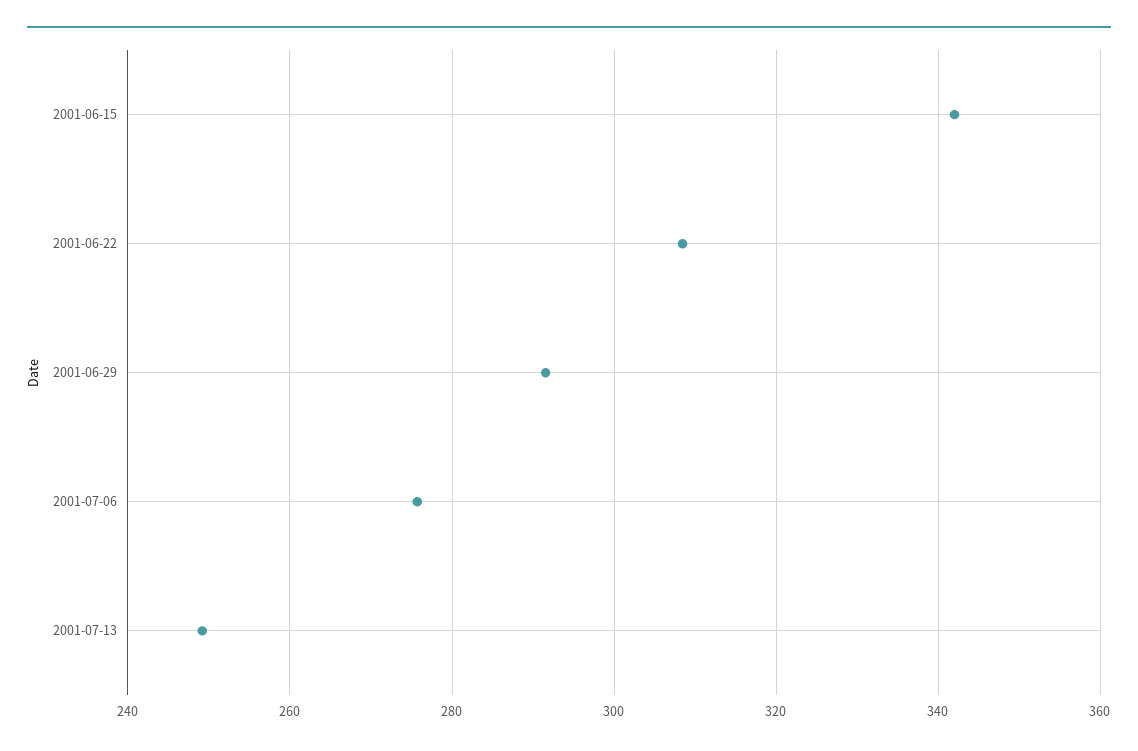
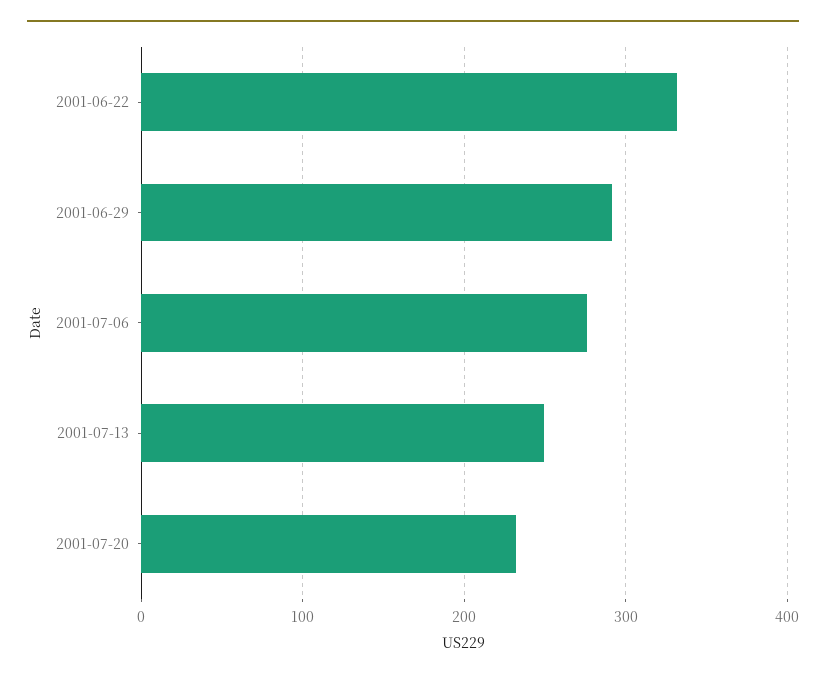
2001-06-15: 342 -> none
2001-06-22: 308 -> 330
2001-07-20: none -> 230

